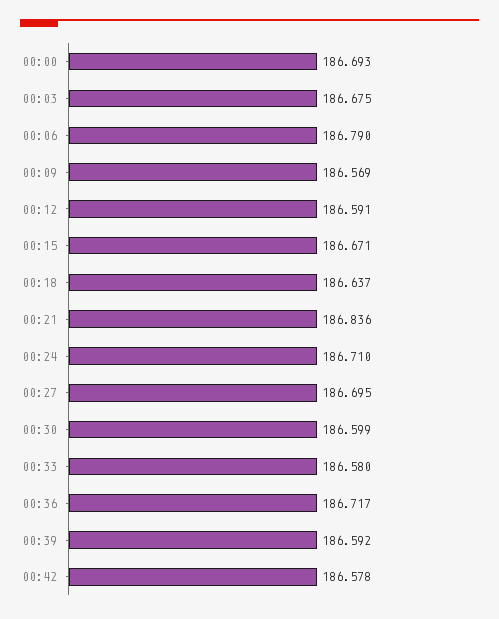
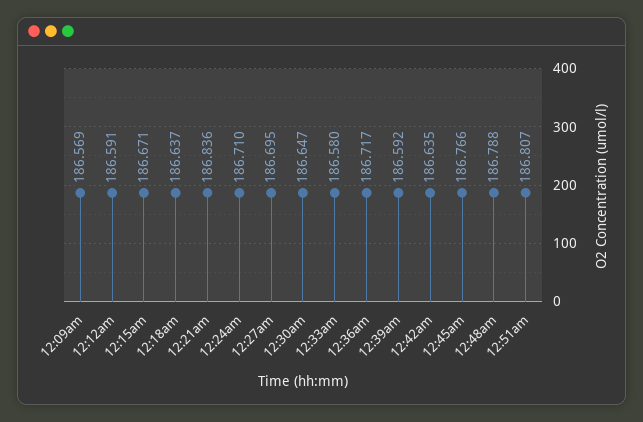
00:00: 186.693 -> none
00:03: 186.675 -> none
00:06: 186.79 -> none
00:30: 186.599 -> 186.647
00:42: 186.578 -> 186.635
12:45am: none -> 186.766
12:48am: none -> 186.788
12:51am: none -> 186.807

